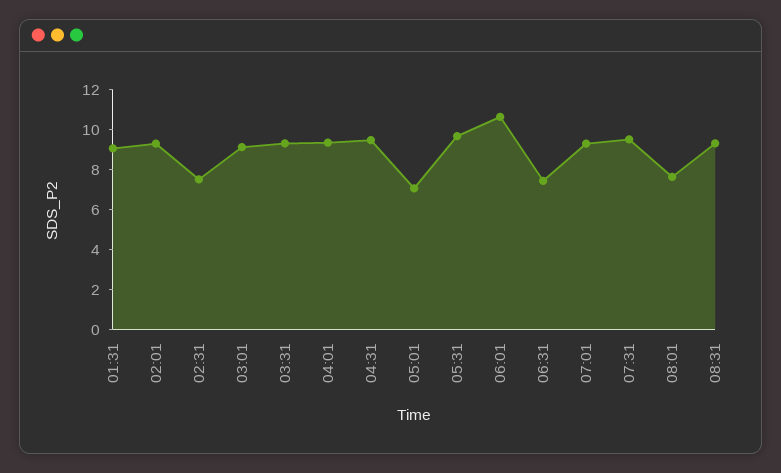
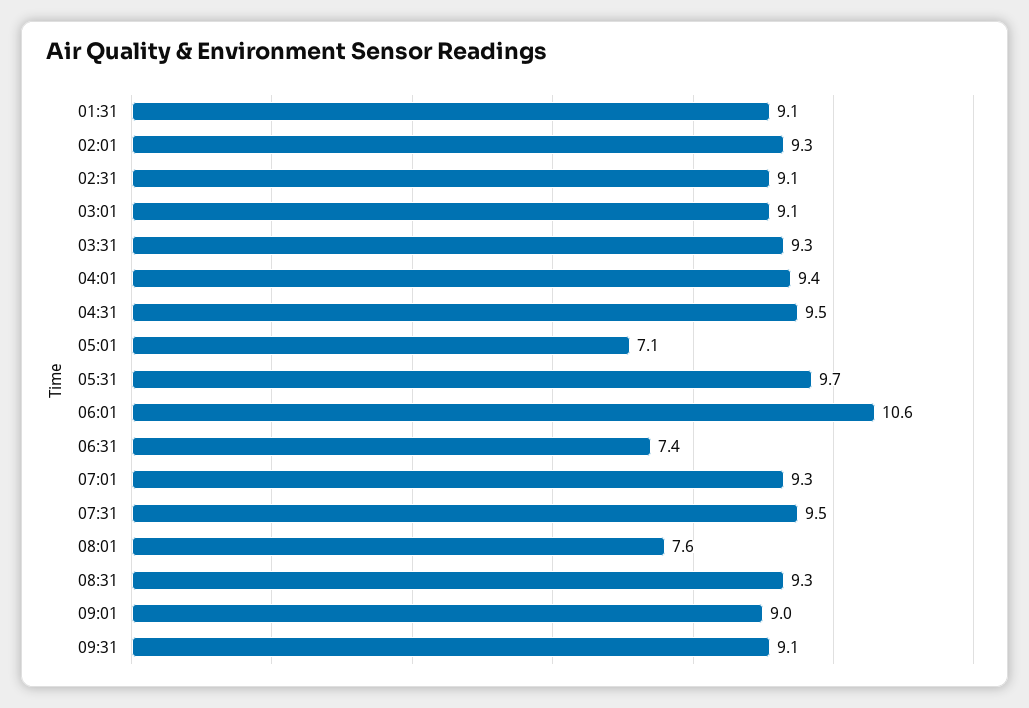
02:31: 7.5 -> 9.1
09:01: none -> 9
09:31: none -> 9.1

